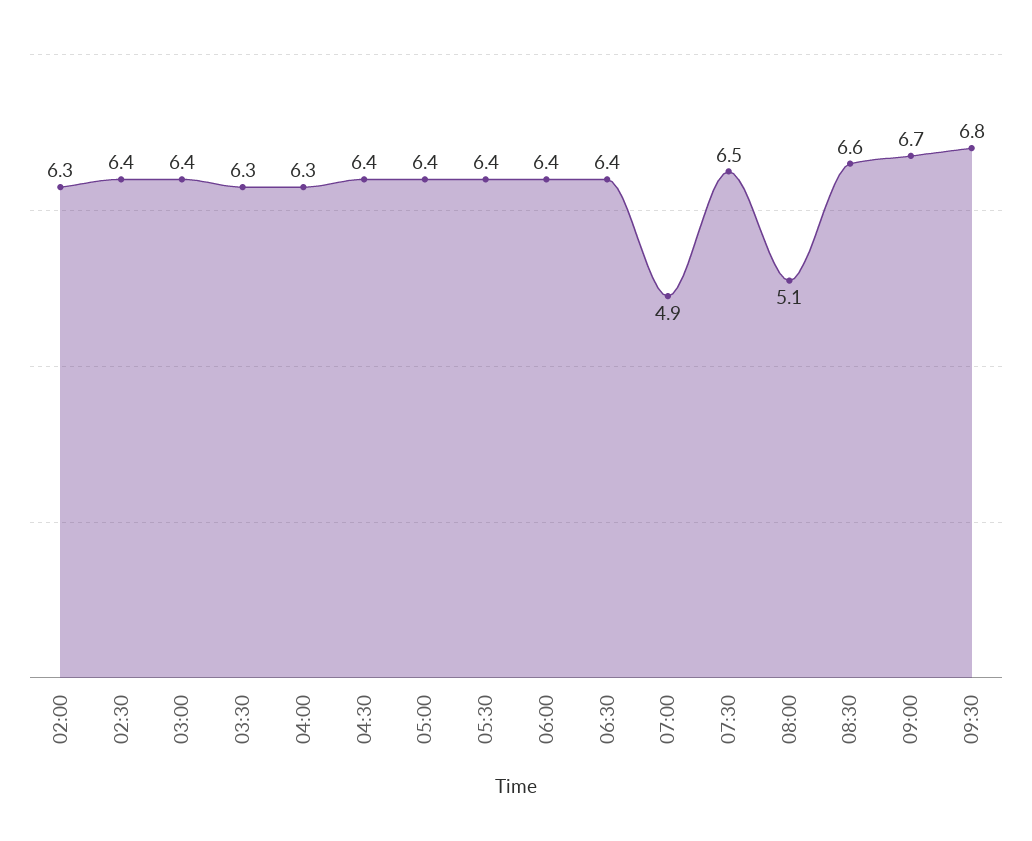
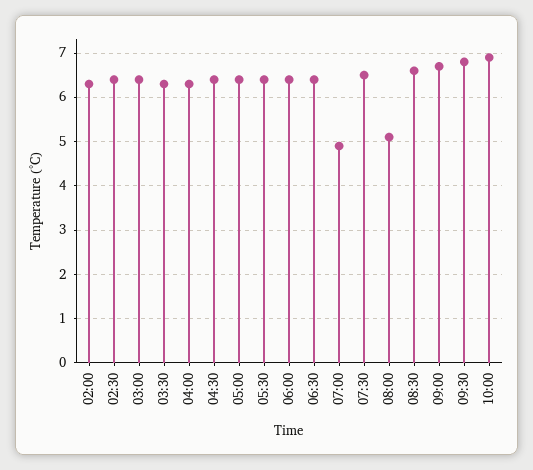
10:00: none -> 7

